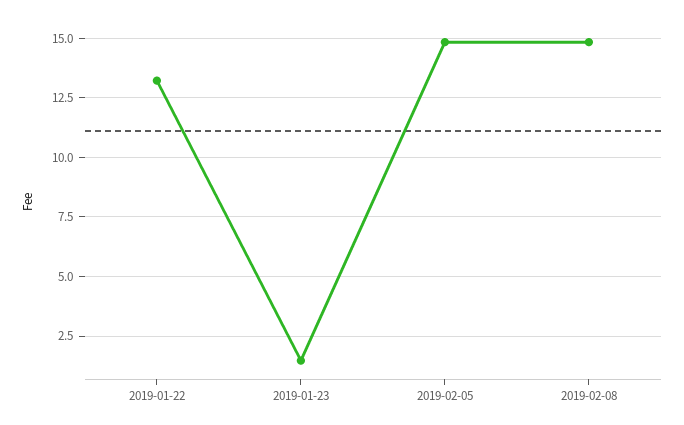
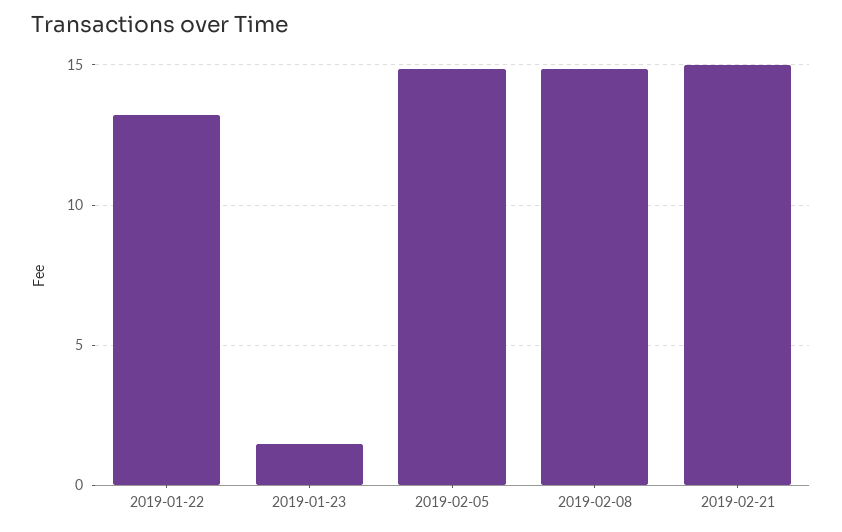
2019-02-21: none -> 15

